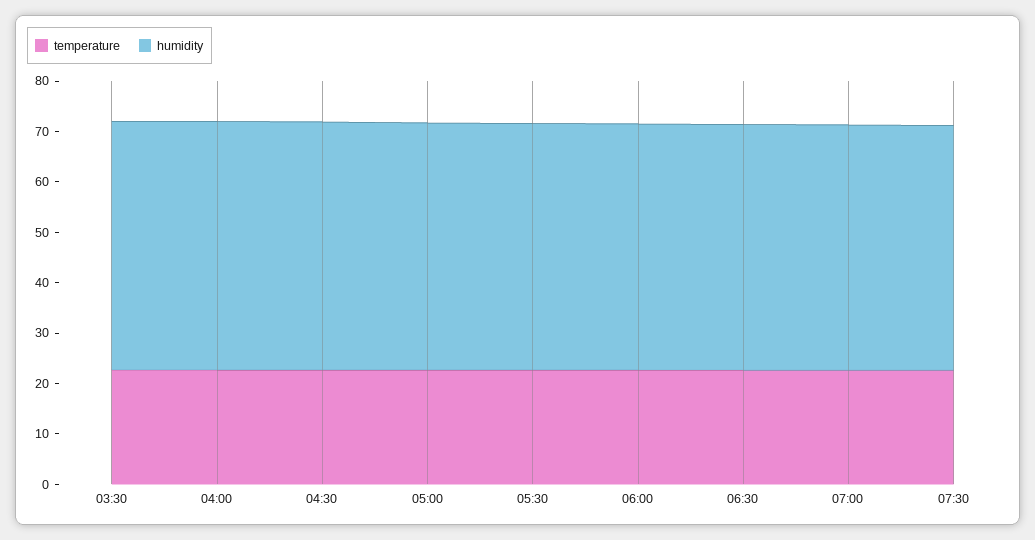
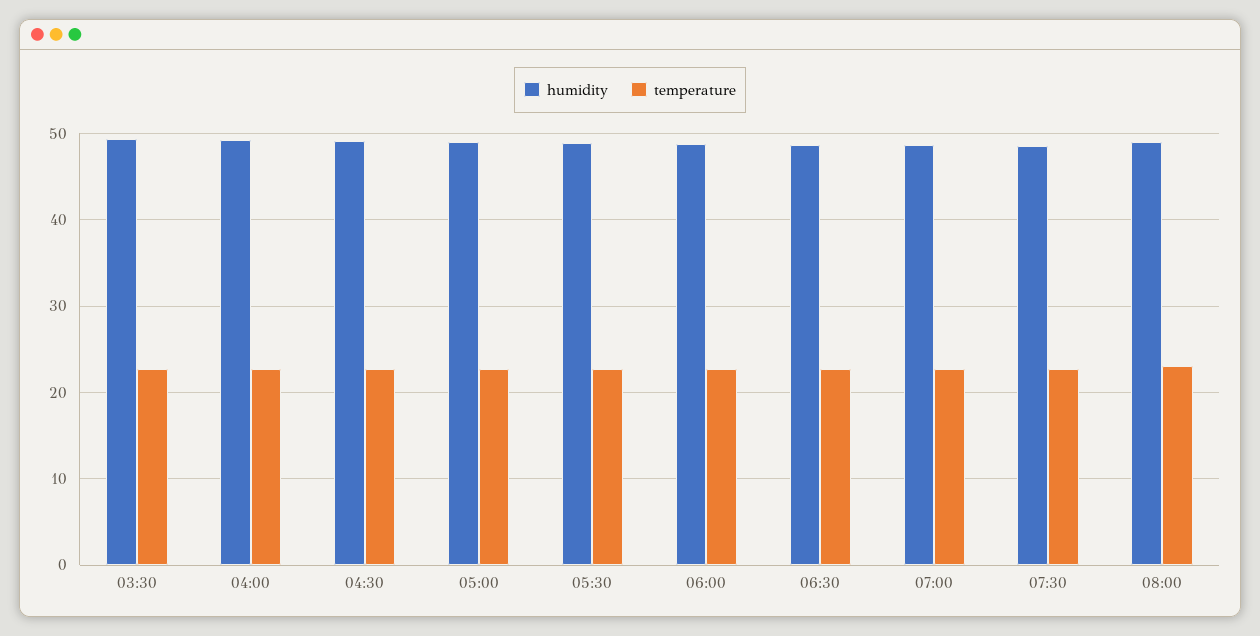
humidity, 08:00: none -> 49
temperature, 08:00: none -> 23

